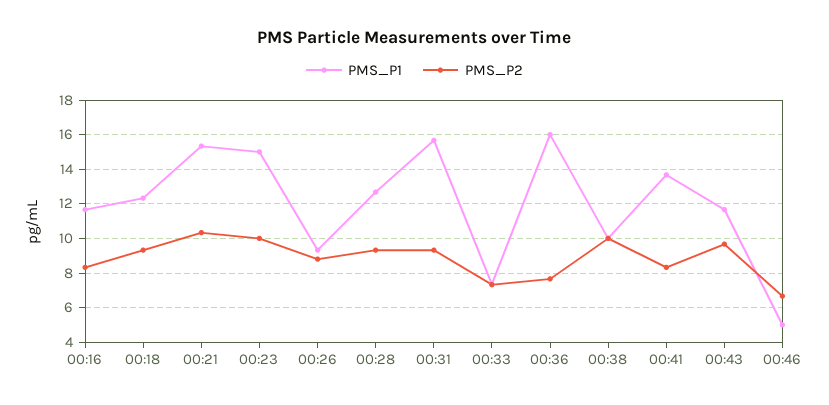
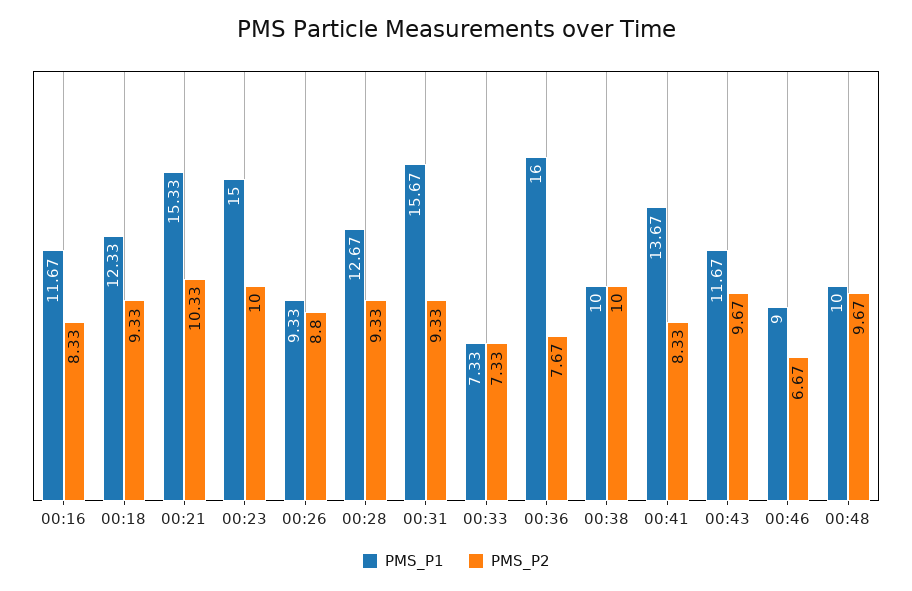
PMS_P1, 00:46: 5 -> 9
PMS_P1, 00:48: none -> 10
PMS_P2, 00:48: none -> 9.67

